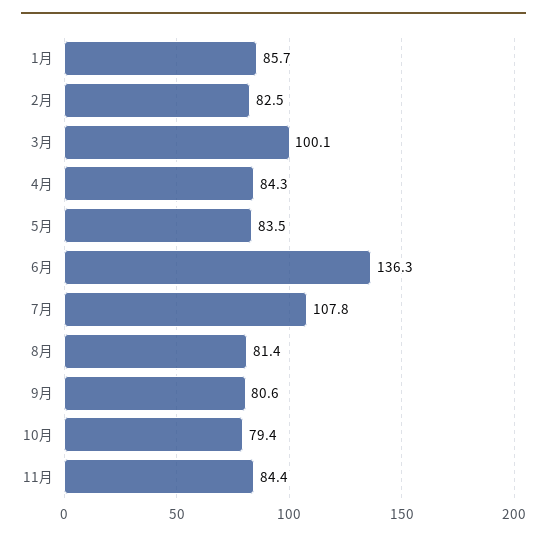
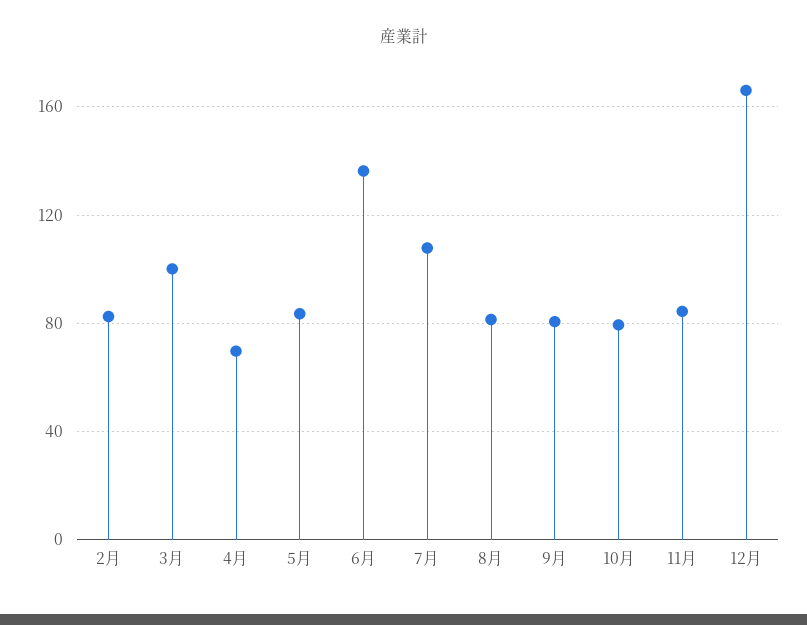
1月: 85.7 -> none
4月: 84.3 -> 70
12月: none -> 165

